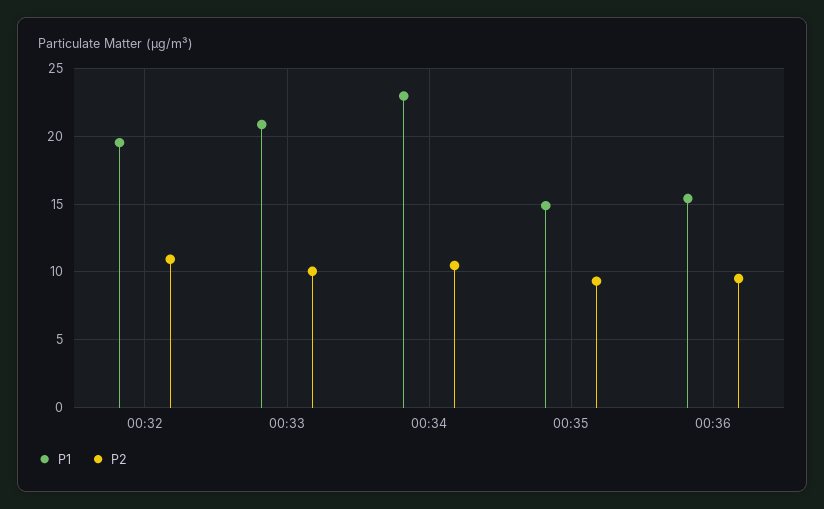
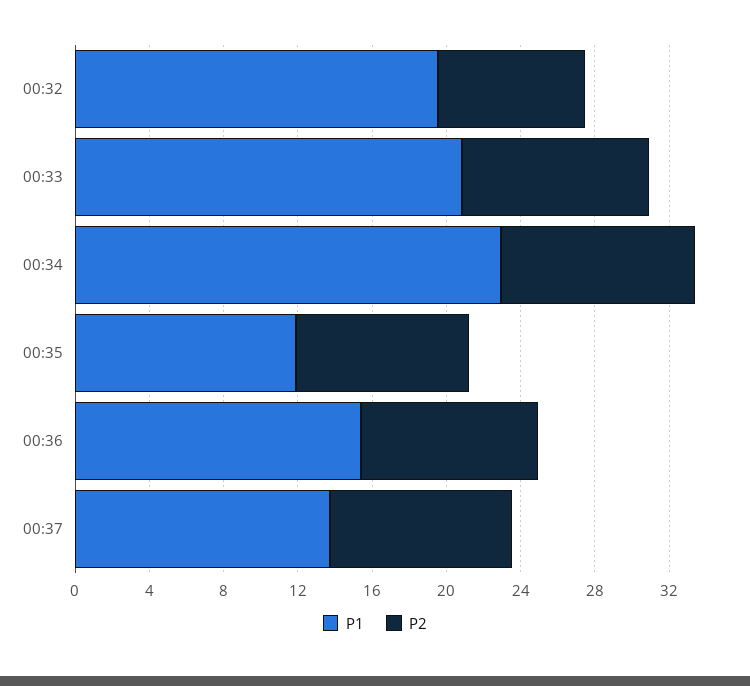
P2, 00:32: 11 -> 8
P1, 00:35: 15 -> 12
P1, 00:37: none -> 14
P2, 00:37: none -> 10

